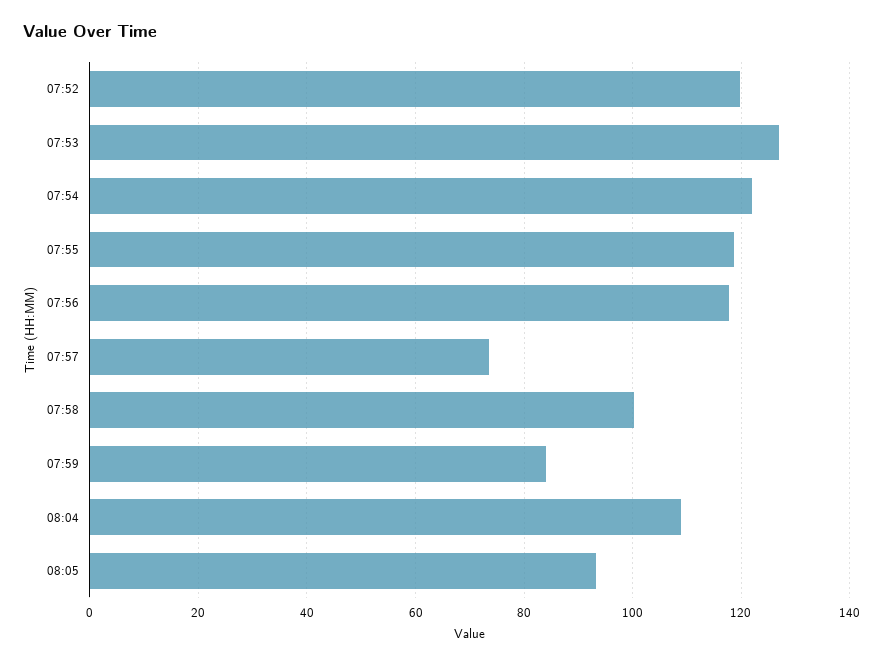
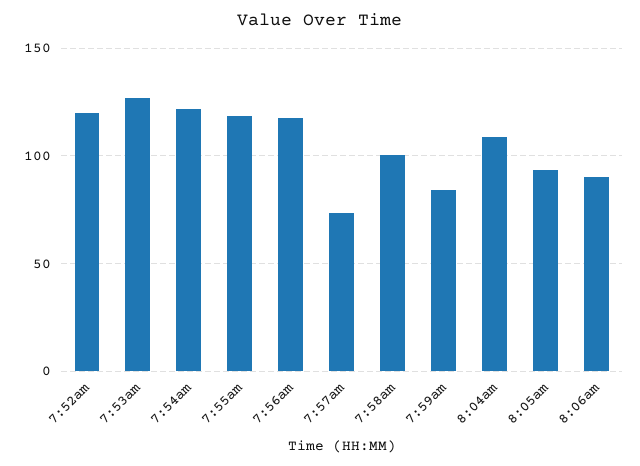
8:06am: none -> 90

